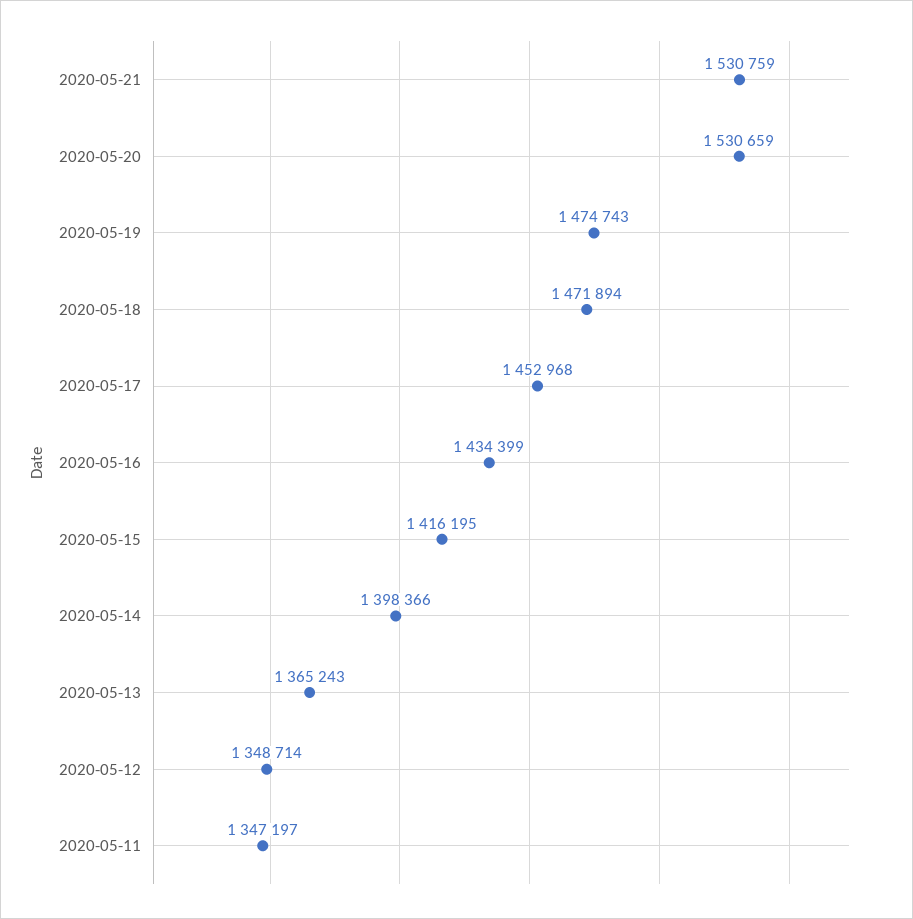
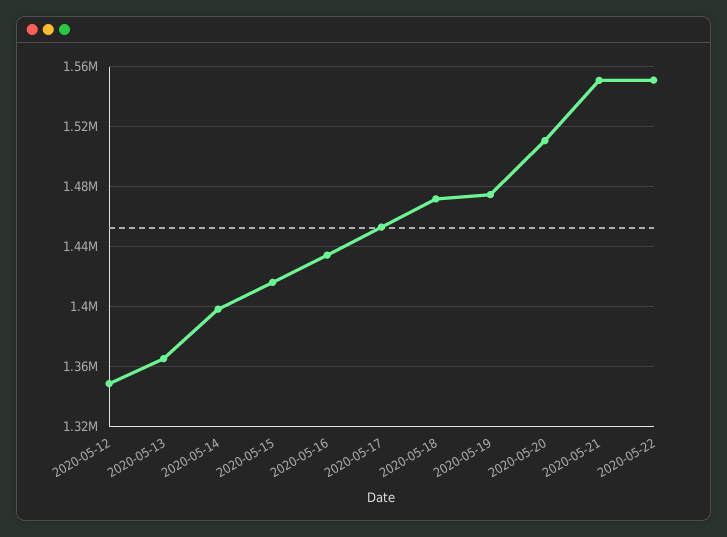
2020-05-21: 1530759 -> 1550000
2020-05-20: 1530659 -> 1510000
2020-05-11: 1347197 -> none
2020-05-22: none -> 1550000

